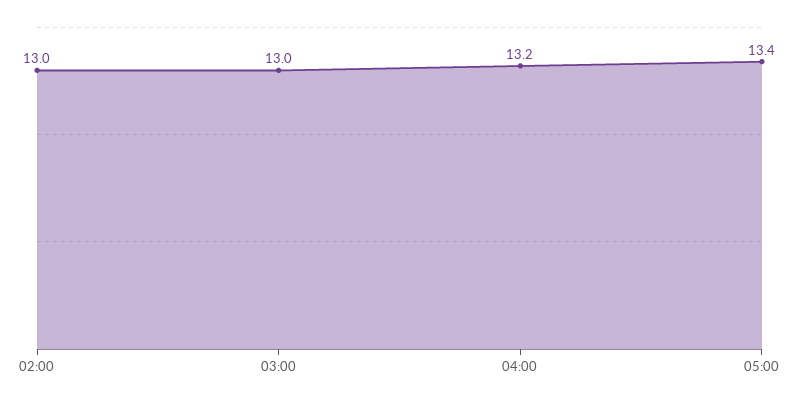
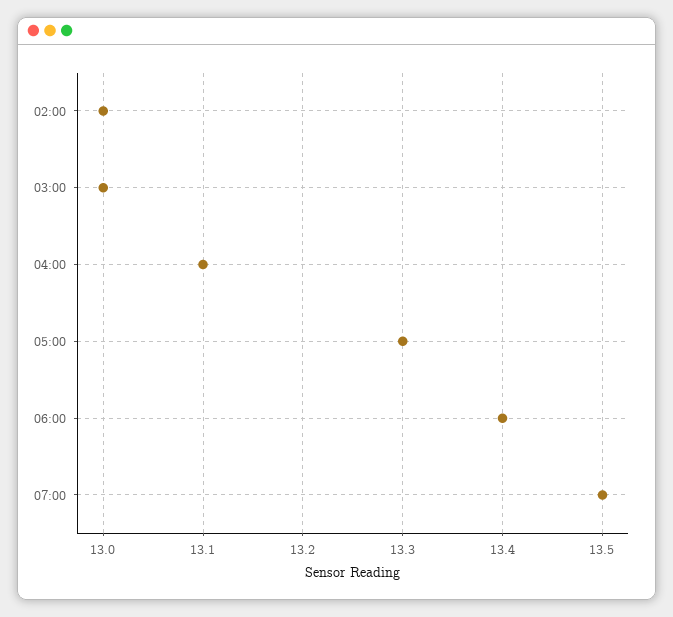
04:00: 13.2 -> 13.1
05:00: 13.4 -> 13.3
06:00: none -> 13.4
07:00: none -> 13.5

